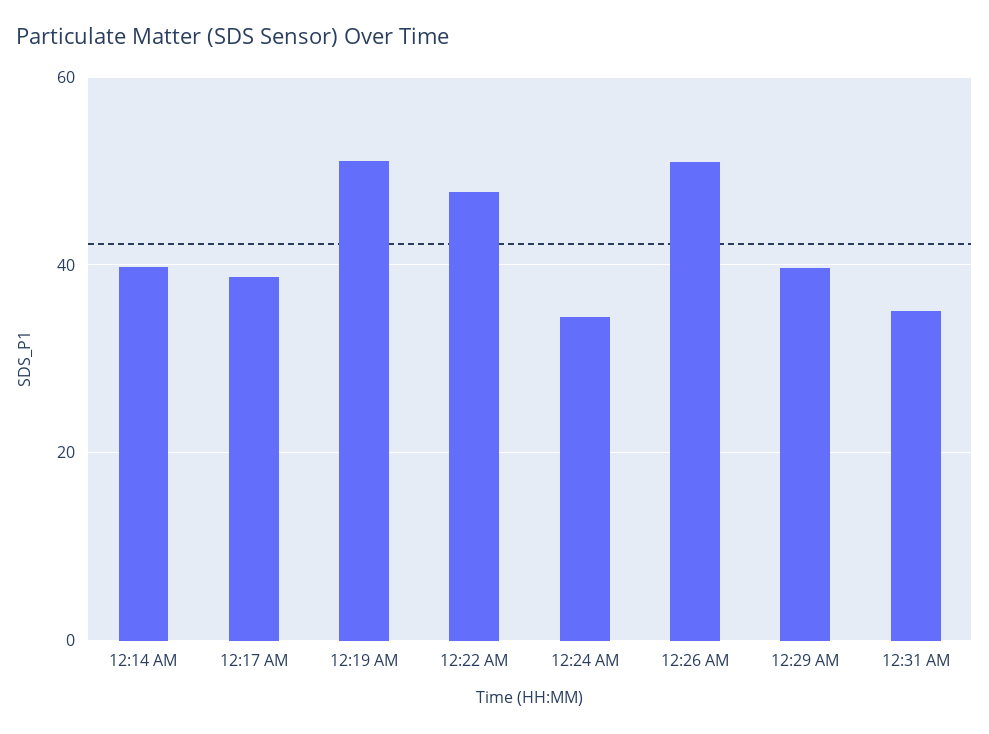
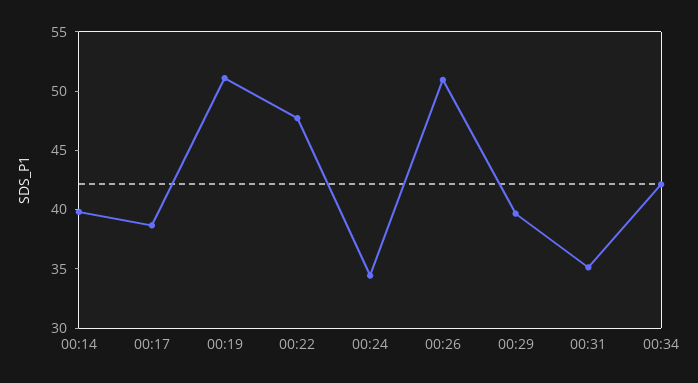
00:34: none -> 42

